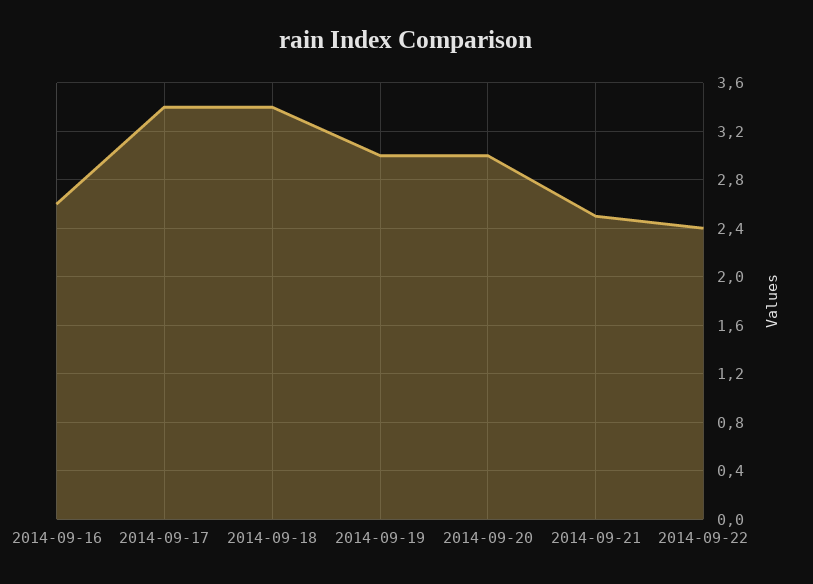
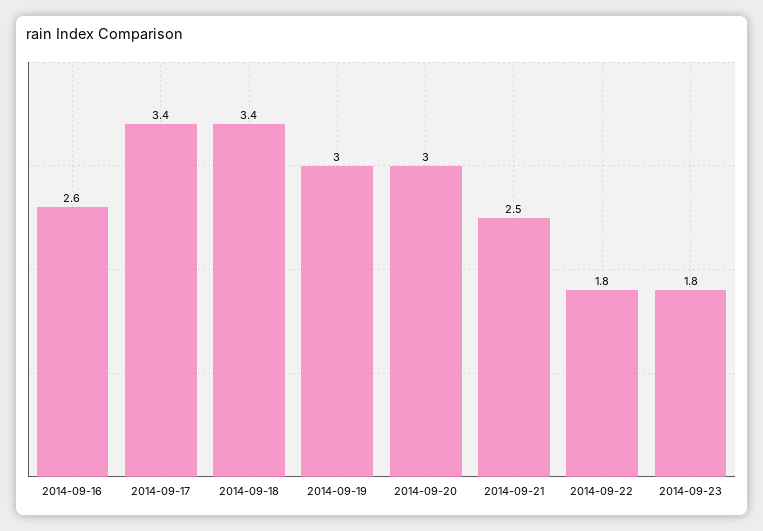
2014-09-22: 2.4 -> 1.8
2014-09-23: none -> 1.8

